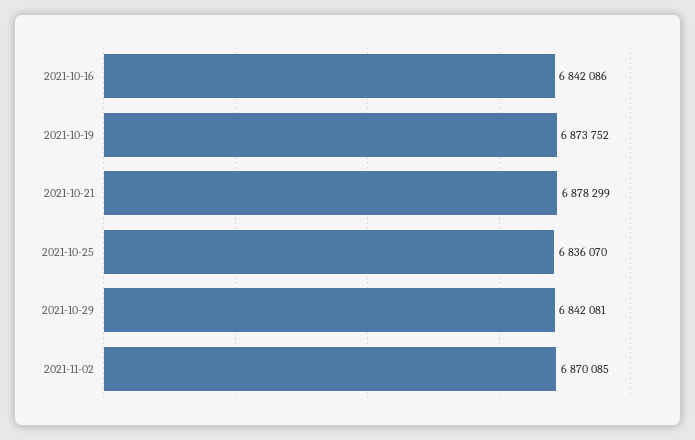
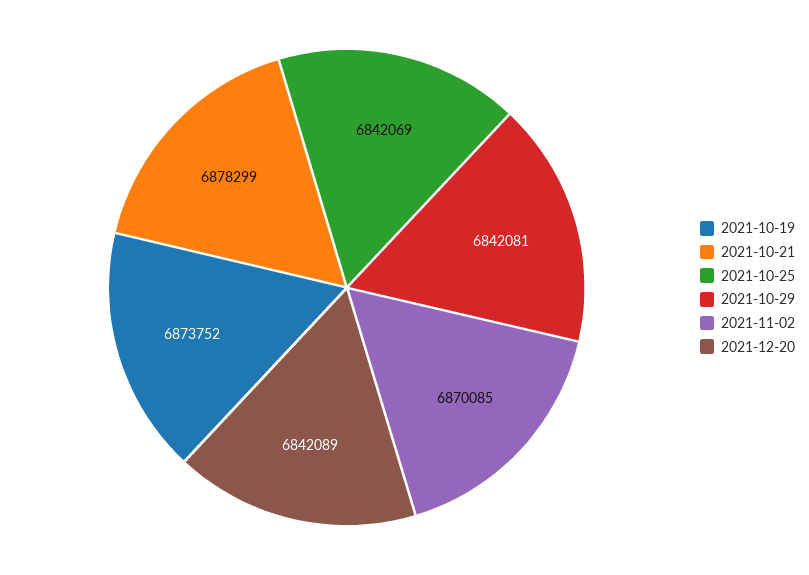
2021-10-16: 6842086 -> none
2021-10-25: 6836070 -> 6842069
2021-12-20: none -> 6842089

